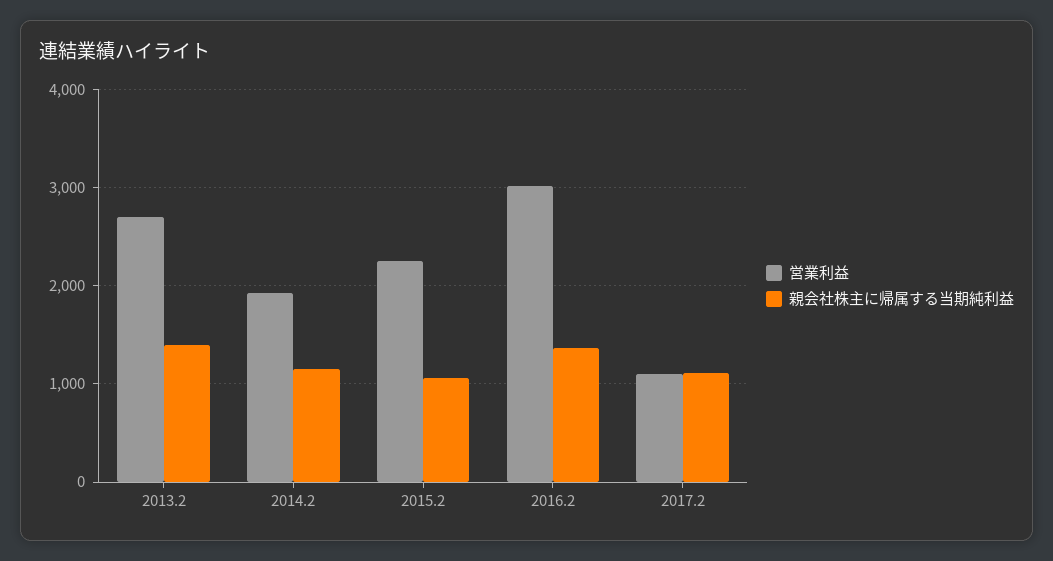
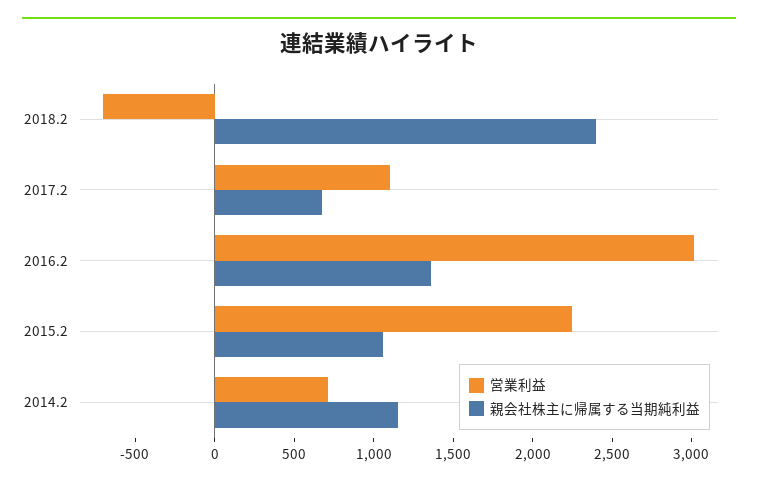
営業利益, 2013.2: 2700 -> none
親会社株主に帰属する当期純利益, 2013.2: 1400 -> none
営業利益, 2014.2: 1900 -> 700
親会社株主に帰属する当期純利益, 2017.2: 1100 -> 700
営業利益, 2018.2: none -> -700
親会社株主に帰属する当期純利益, 2018.2: none -> 2400

